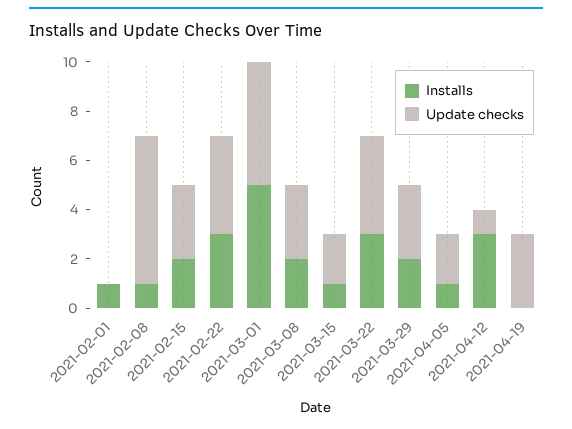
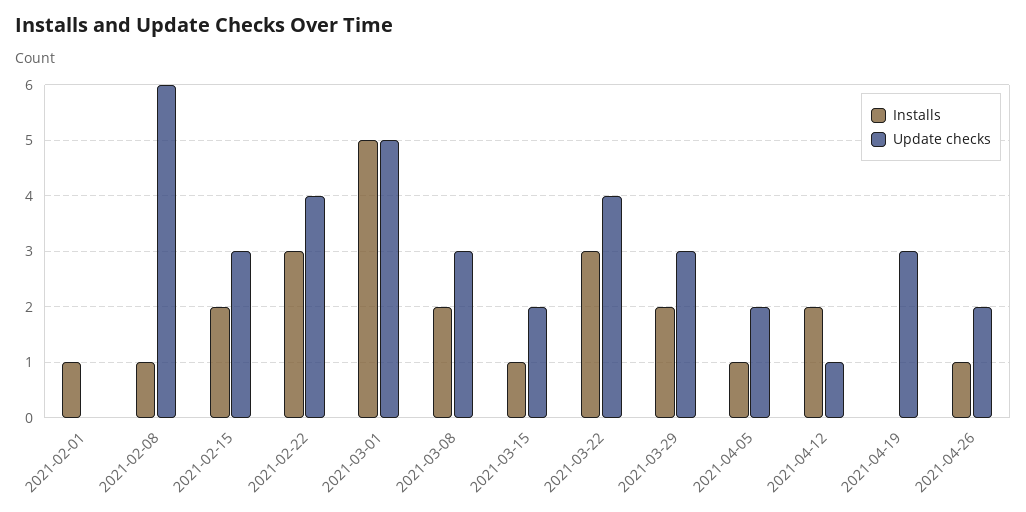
Installs, 2021-04-12: 3 -> 2
Installs, 2021-04-26: none -> 1
Update checks, 2021-04-26: none -> 2

